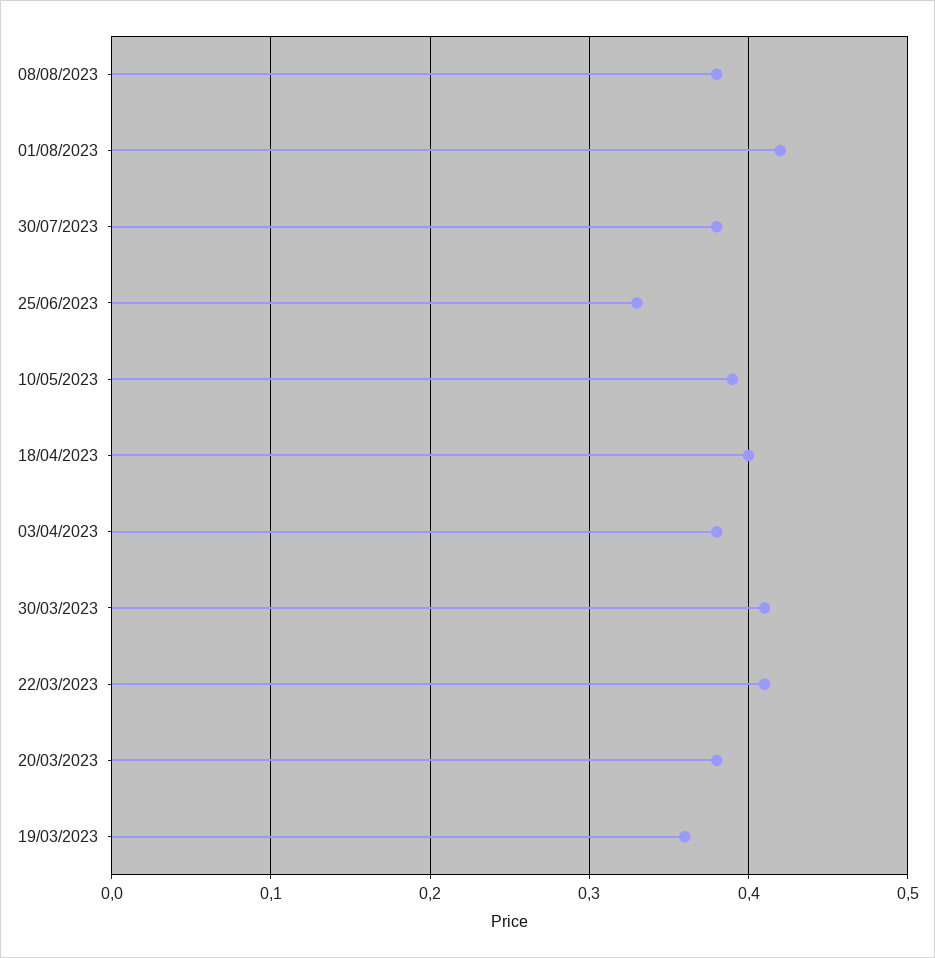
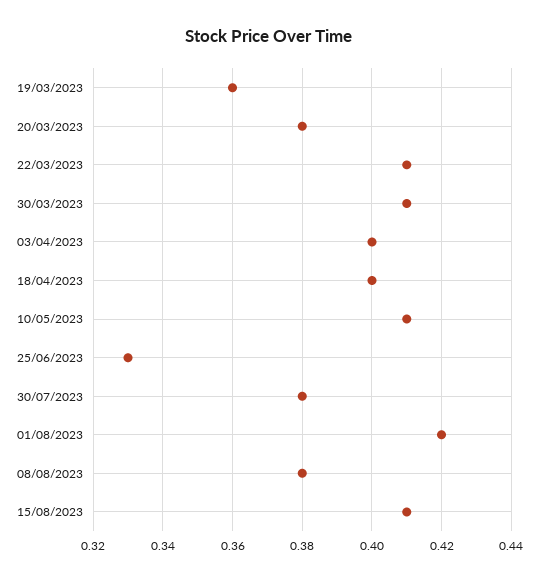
10/05/2023: 0.39 -> 0.41
03/04/2023: 0.38 -> 0.4
15/08/2023: none -> 0.41

